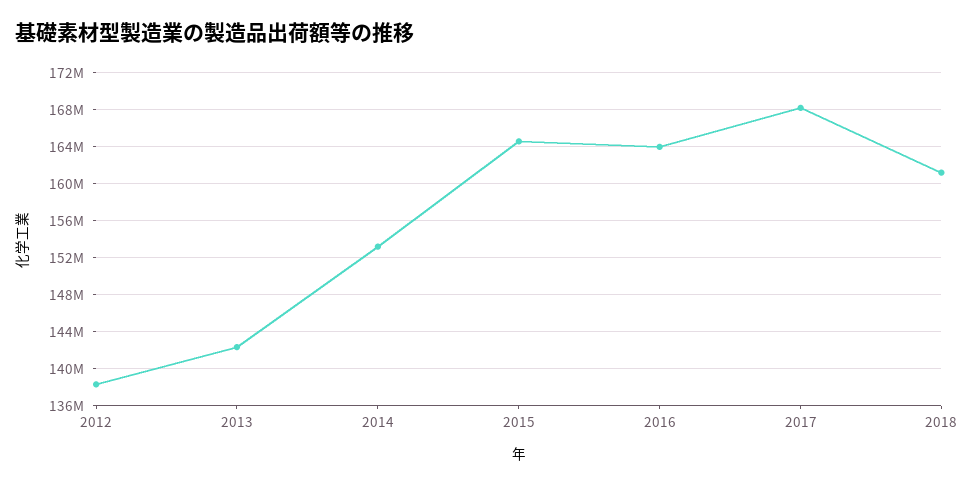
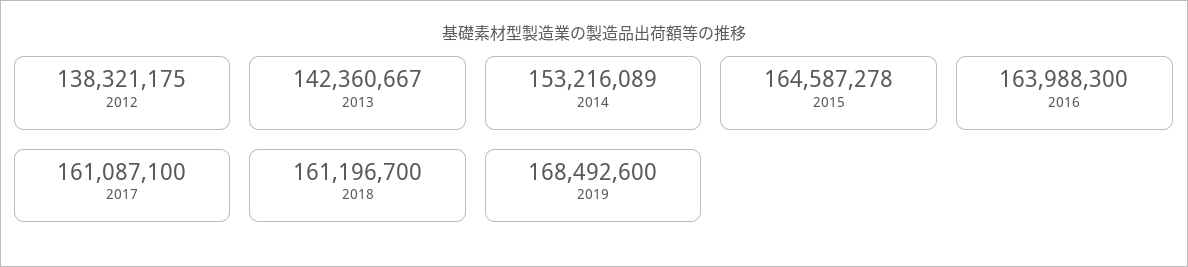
2017: 168000000 -> 161087100
2019: none -> 168492600

